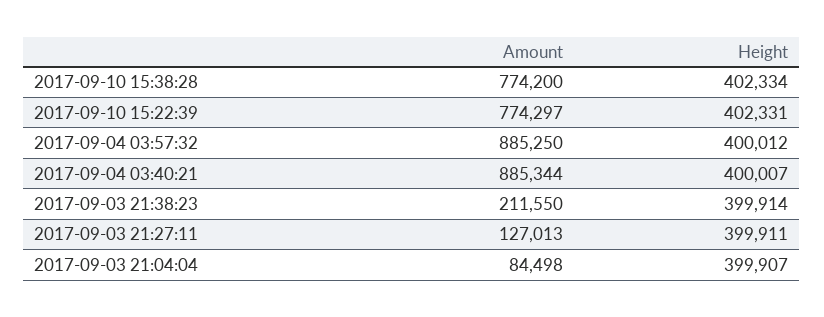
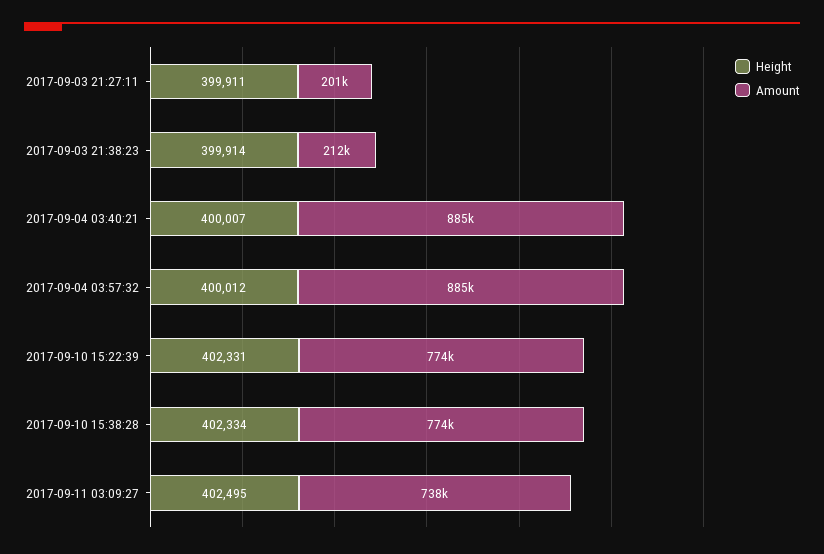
Amount, 2017-09-03 21:27:11: 127013 -> 201000
Amount, 2017-09-03 21:04:04: 84498 -> none
Height, 2017-09-03 21:04:04: 399907 -> none
Height, 2017-09-11 03:09:27: none -> 402495
Amount, 2017-09-11 03:09:27: none -> 738000

